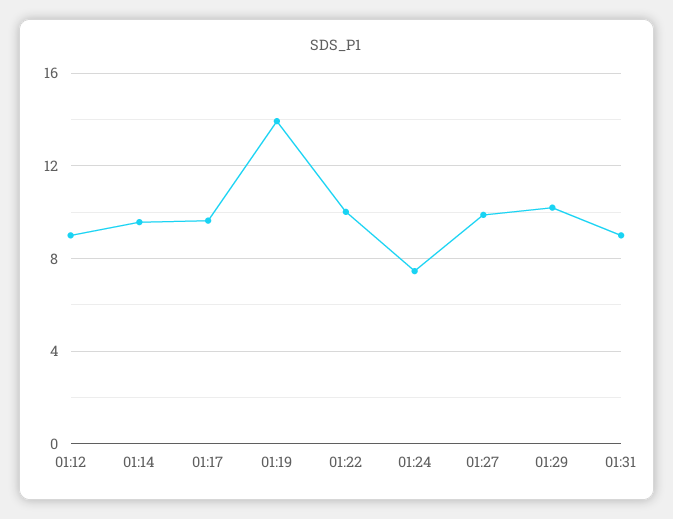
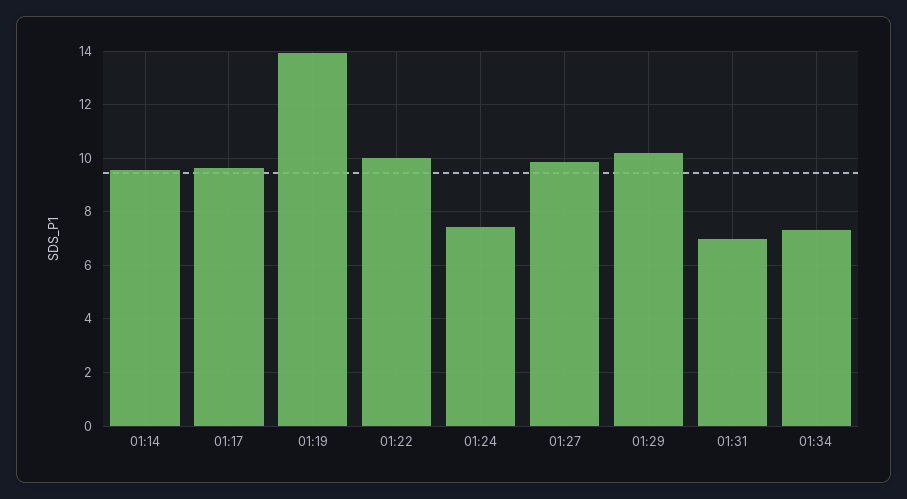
01:12: 9 -> none
01:31: 9 -> 7
01:34: none -> 7.25

